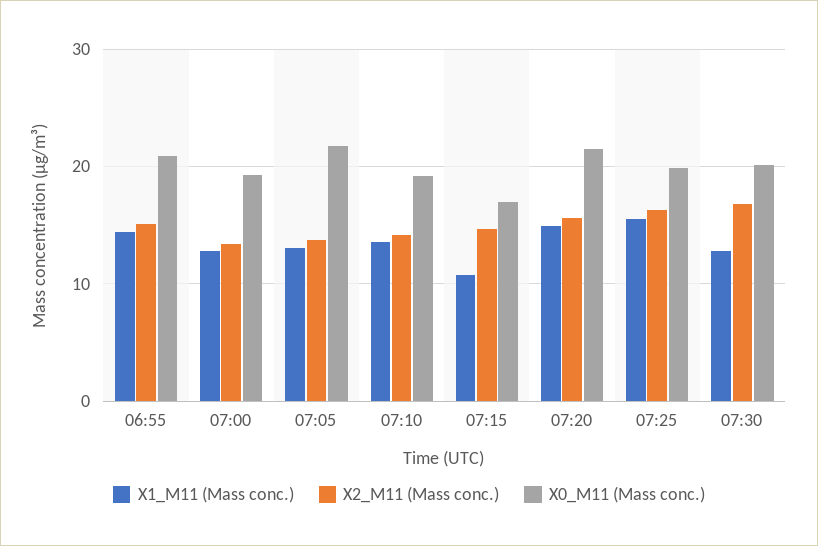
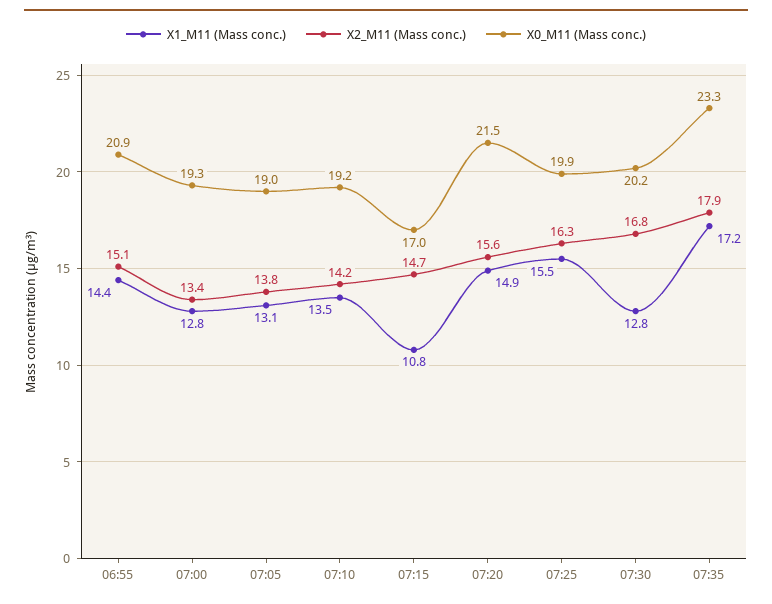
X0_M11 (Mass conc.), 07:05: 22 -> 19
X1_M11 (Mass conc.), 07:35: none -> 17.2
X2_M11 (Mass conc.), 07:35: none -> 17.9
X0_M11 (Mass conc.), 07:35: none -> 23.3

